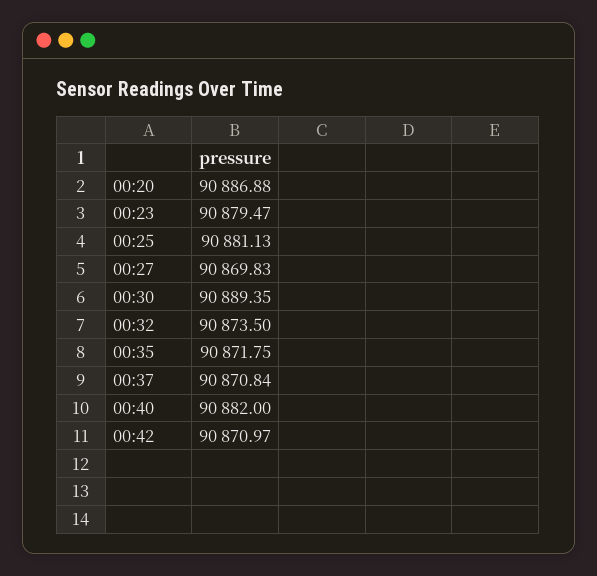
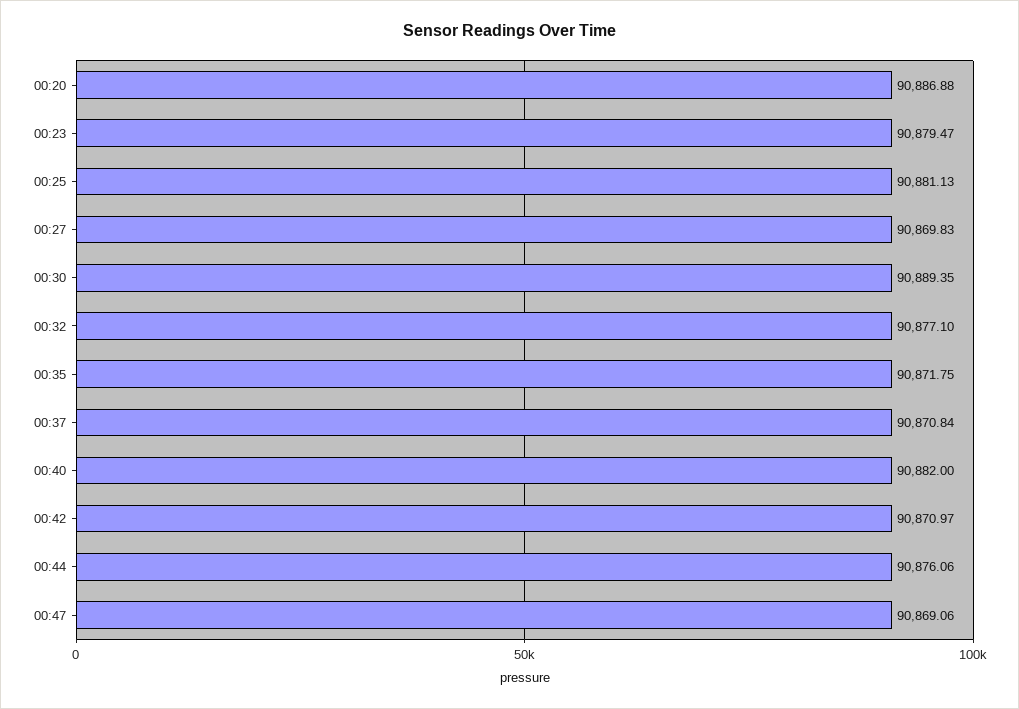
00:32: 90873.5 -> 90877.1
00:44: none -> 90876.06
00:47: none -> 90869.06

